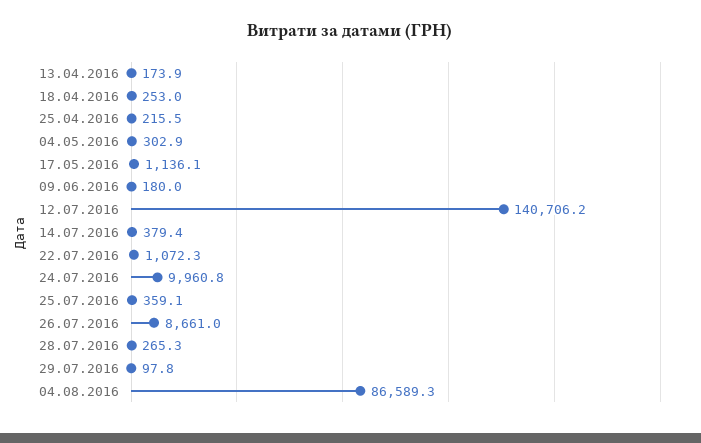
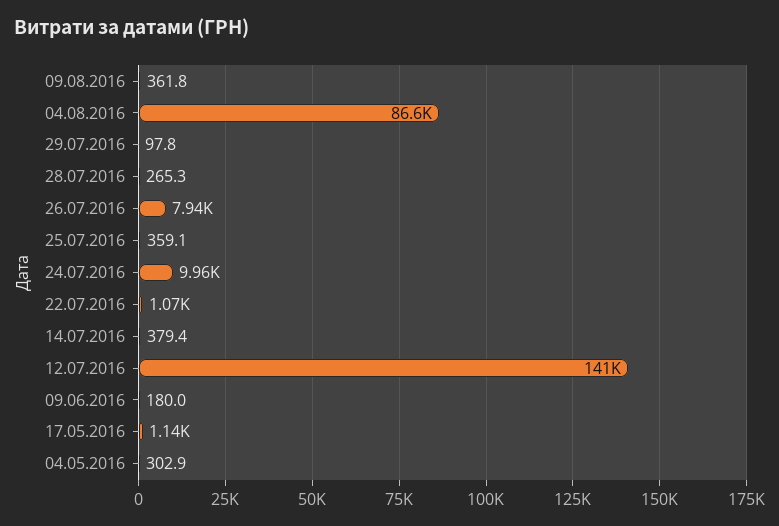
13.04.2016: 173.9 -> none
18.04.2016: 253 -> none
25.04.2016: 215.5 -> none
26.07.2016: 8661 -> 7940
09.08.2016: none -> 361.8

